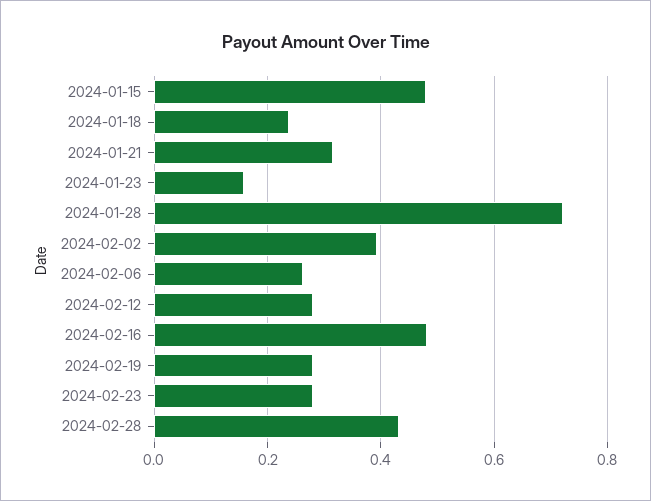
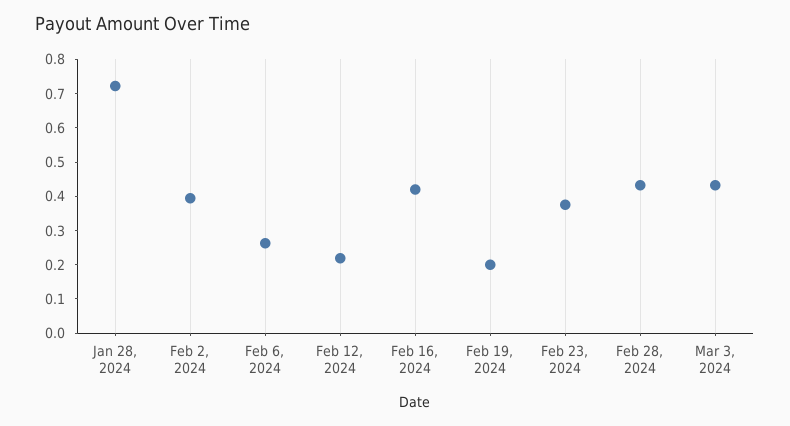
2024-01-15: 0.48 -> none
2024-01-18: 0.24 -> none
2024-01-21: 0.32 -> none
2024-01-23: 0.16 -> none
2024-02-12: 0.28 -> 0.225
2024-02-16: 0.48 -> 0.425
2024-02-19: 0.28 -> 0.2
2024-02-23: 0.28 -> 0.375
Mar 3, 2024: none -> 0.425

